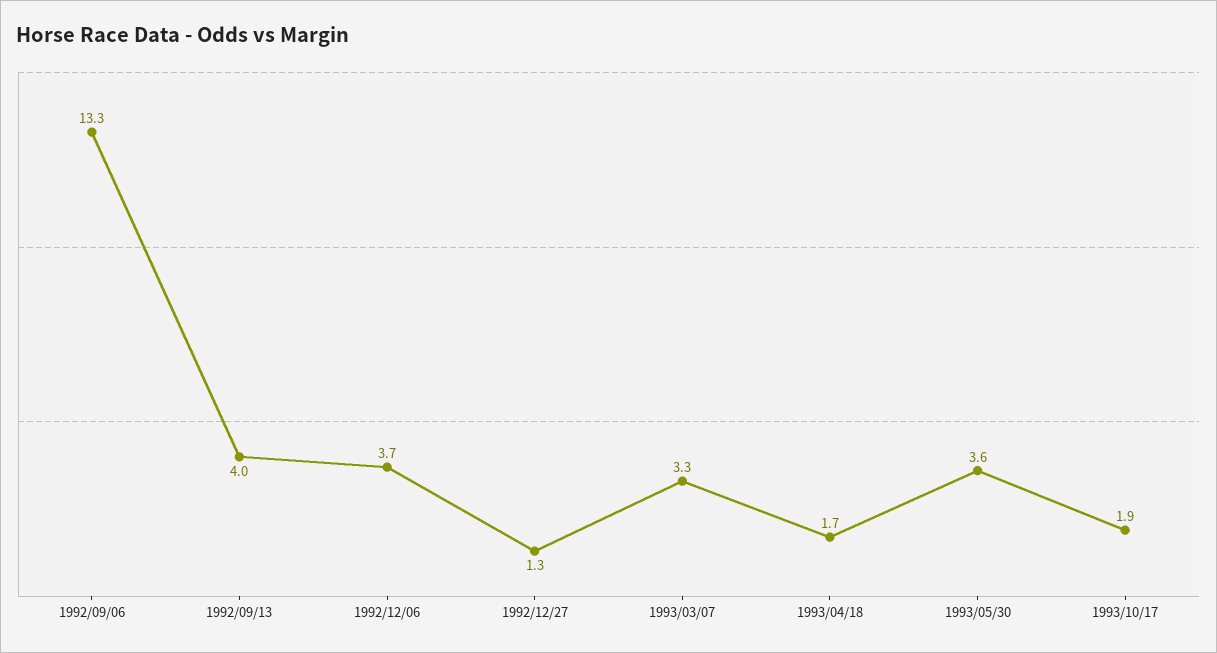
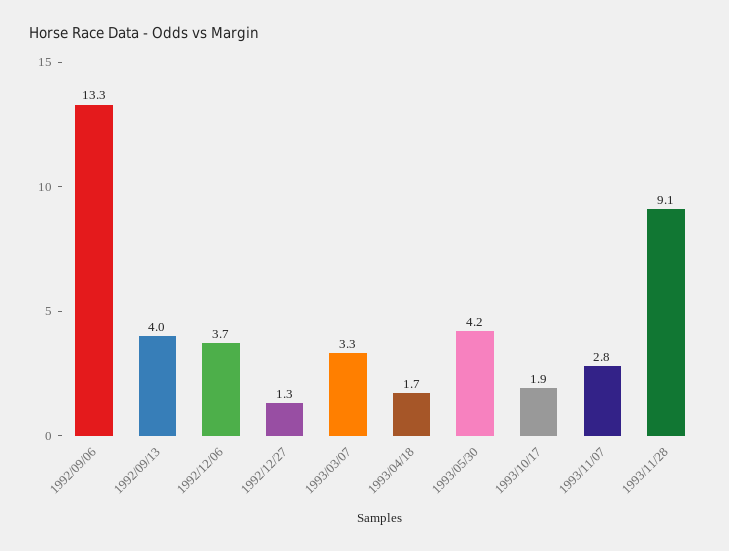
1993/05/30: 3.6 -> 4.2
1993/11/07: none -> 2.8
1993/11/28: none -> 9.1

